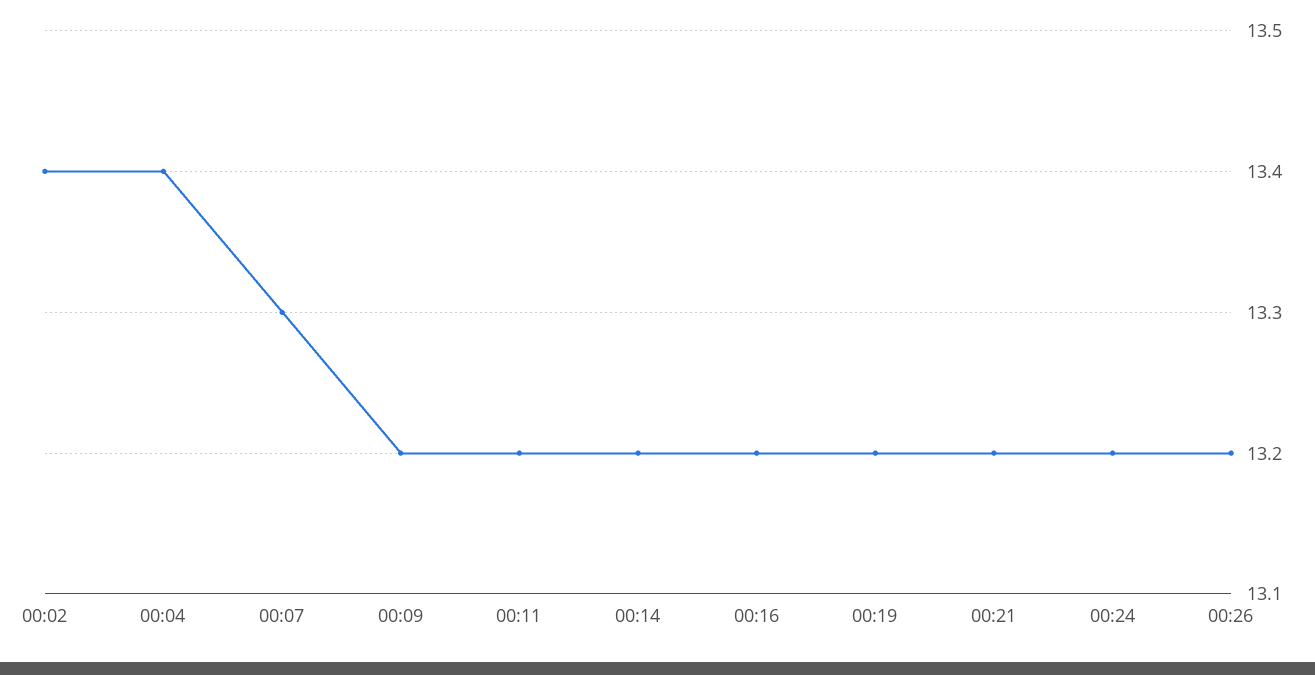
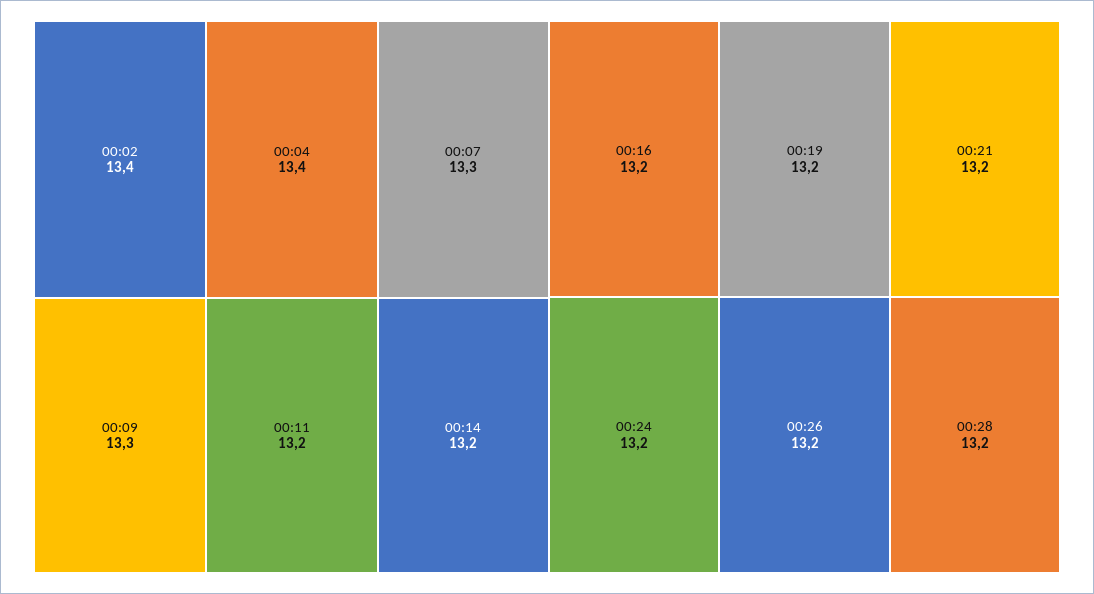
00:09: 13.2 -> 13.3
00:28: none -> 13.2

